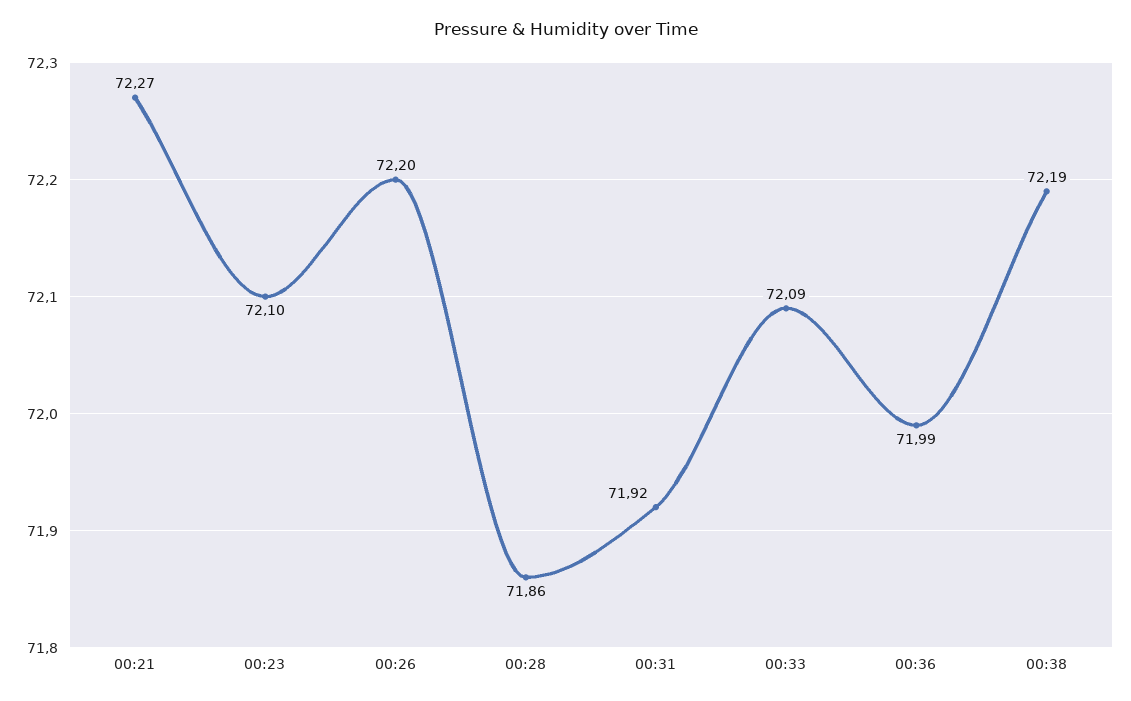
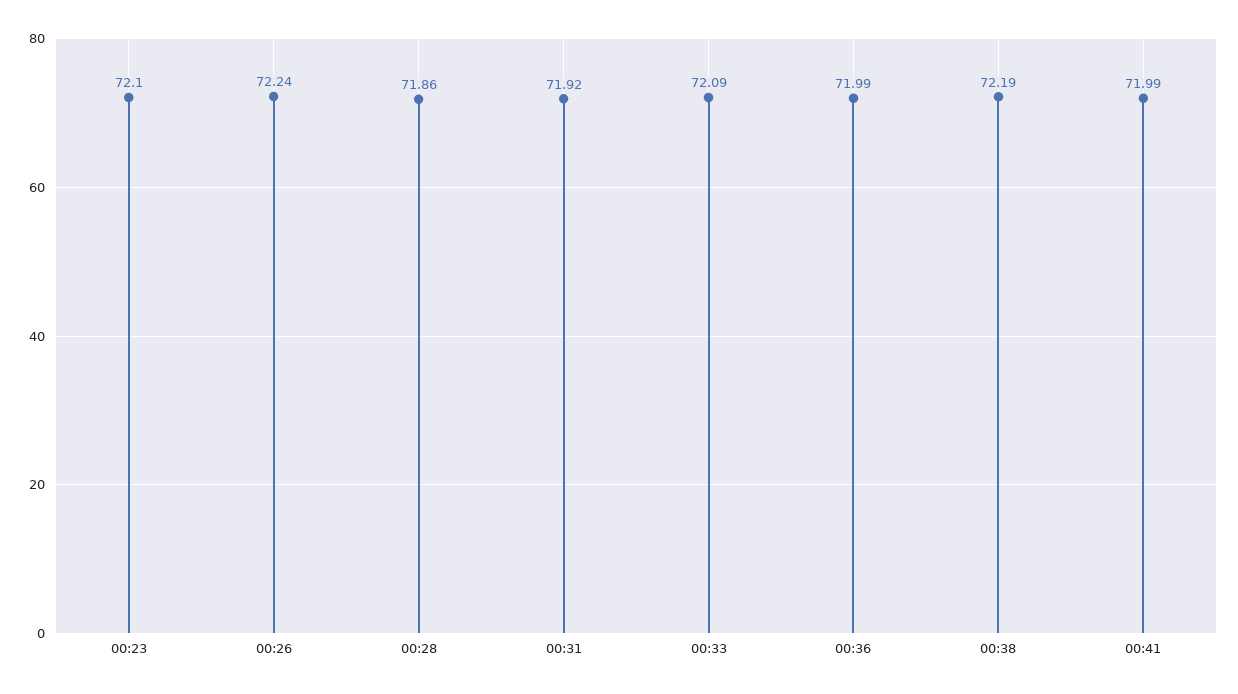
00:21: 72.27 -> none
00:26: 72.2 -> 72.24
00:41: none -> 71.99

